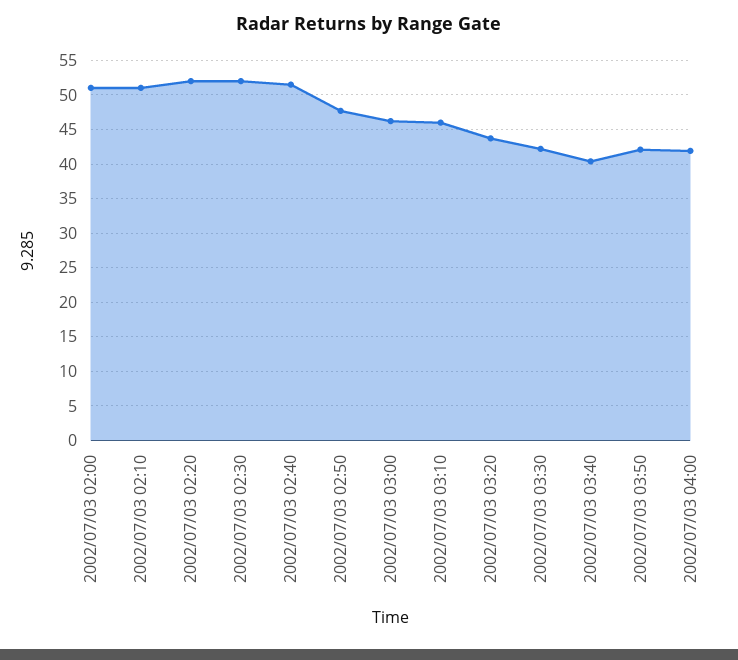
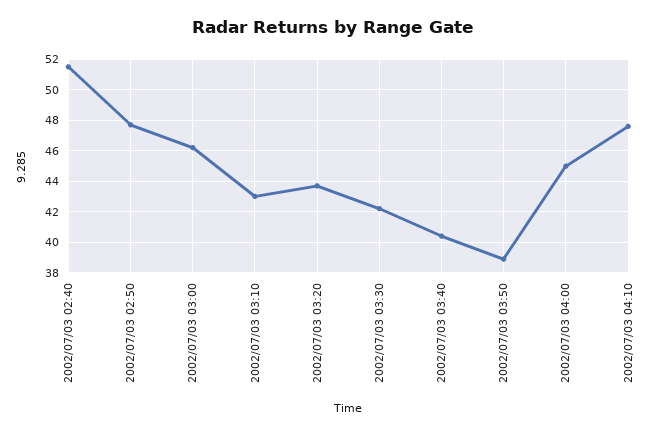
2002/07/03 02:00: 51 -> none
2002/07/03 02:10: 51 -> none
2002/07/03 02:20: 52 -> none
2002/07/03 02:30: 52 -> none
2002/07/03 03:10: 46 -> 43
2002/07/03 03:50: 42 -> 39
2002/07/03 04:00: 42 -> 45
2002/07/03 04:10: none -> 47.5

